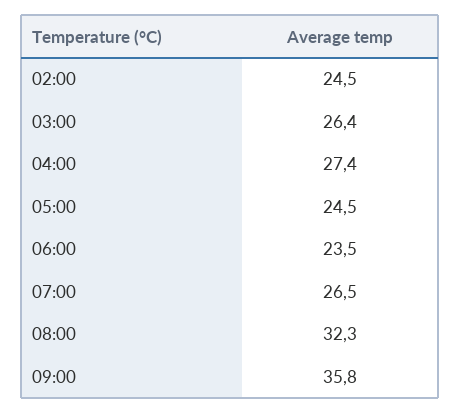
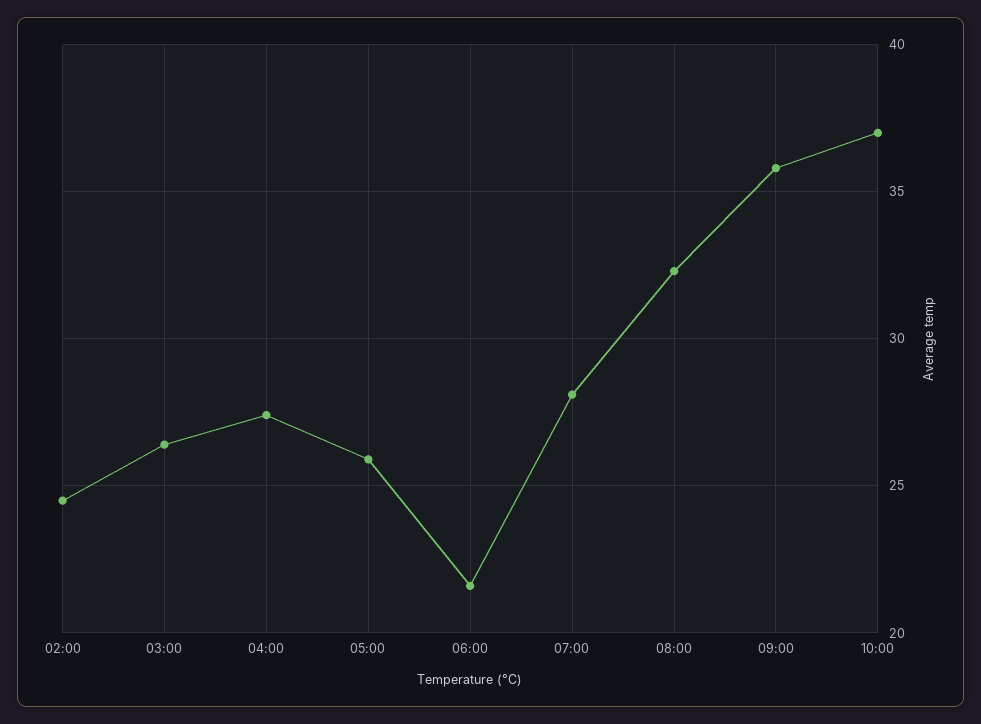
05:00: 24.5 -> 26
06:00: 23.5 -> 21.5
07:00: 26.5 -> 28
10:00: none -> 37

